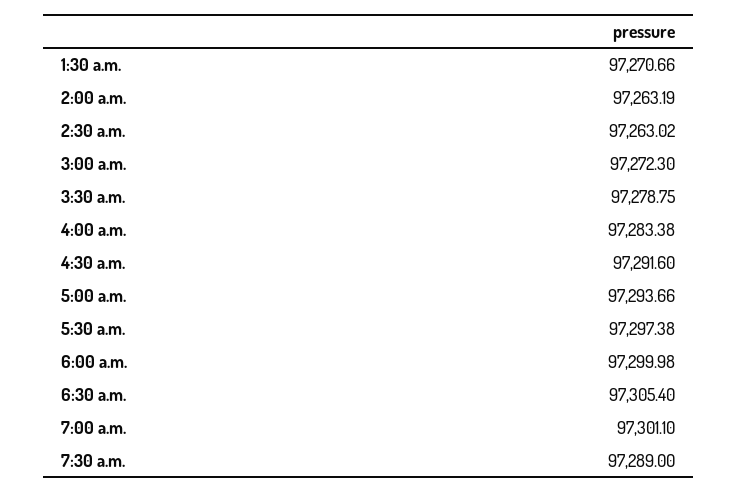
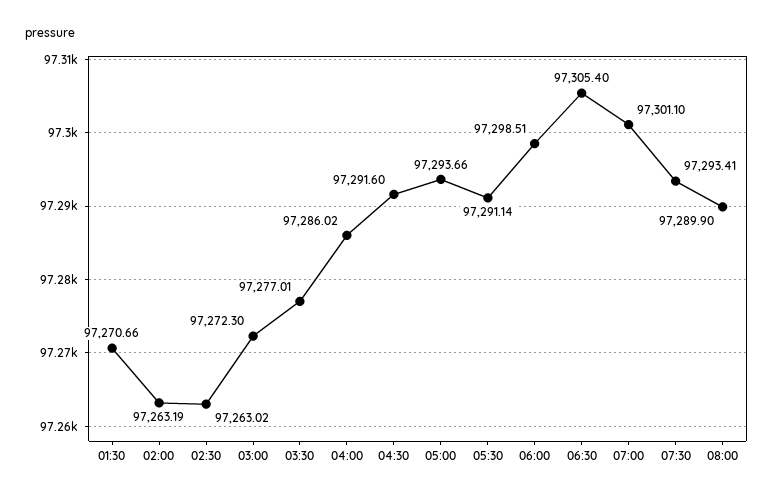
3:30 a.m.: 97278.75 -> 97277.01
4:00 a.m.: 97283.38 -> 97286.02
5:30 a.m.: 97297.38 -> 97291.14
6:00 a.m.: 97299.98 -> 97298.51
7:30 a.m.: 97289 -> 97293.41
08:00: none -> 97289.9

